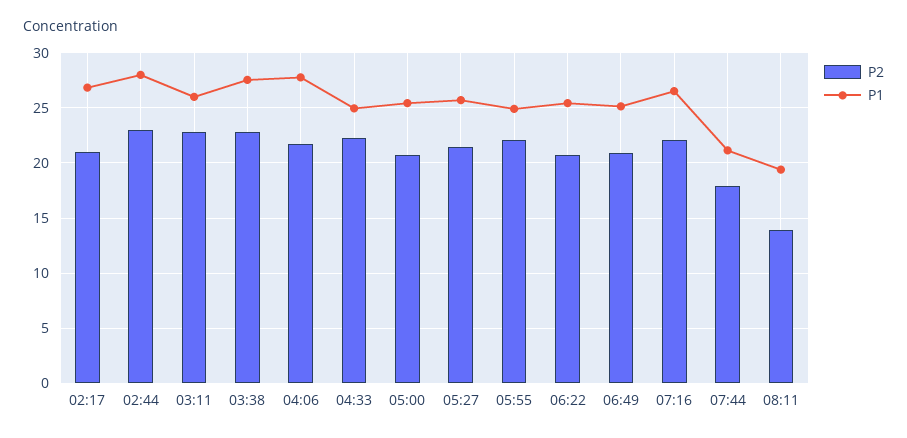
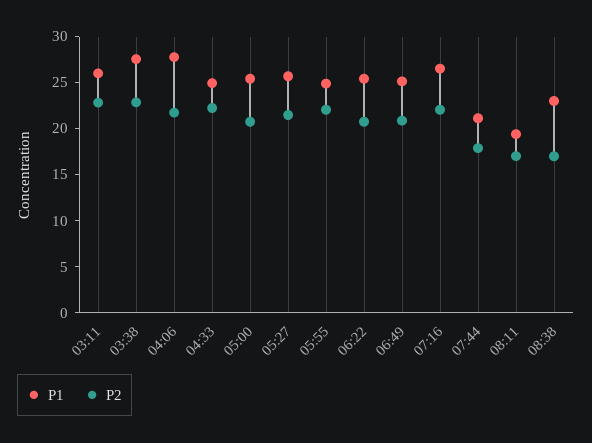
P2, 02:17: 21 -> none
P1, 02:17: 27 -> none
P2, 02:44: 23 -> none
P1, 02:44: 28 -> none
P2, 08:11: 14 -> 17
P1, 08:38: none -> 23
P2, 08:38: none -> 17

